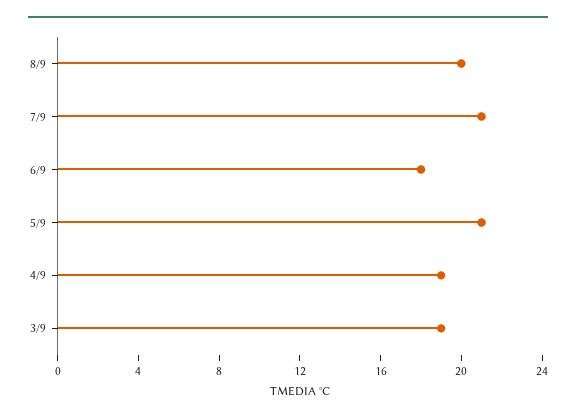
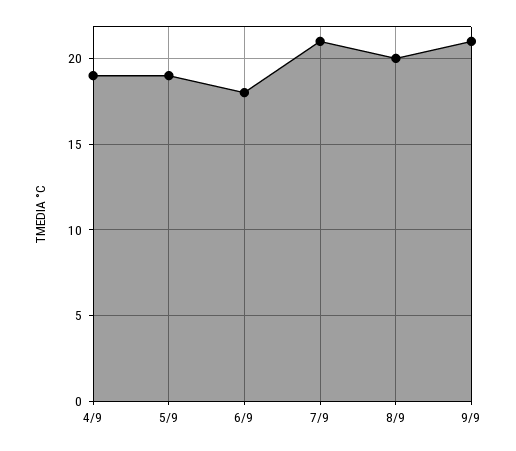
5/9: 21 -> 19
3/9: 19 -> none
9/9: none -> 21

